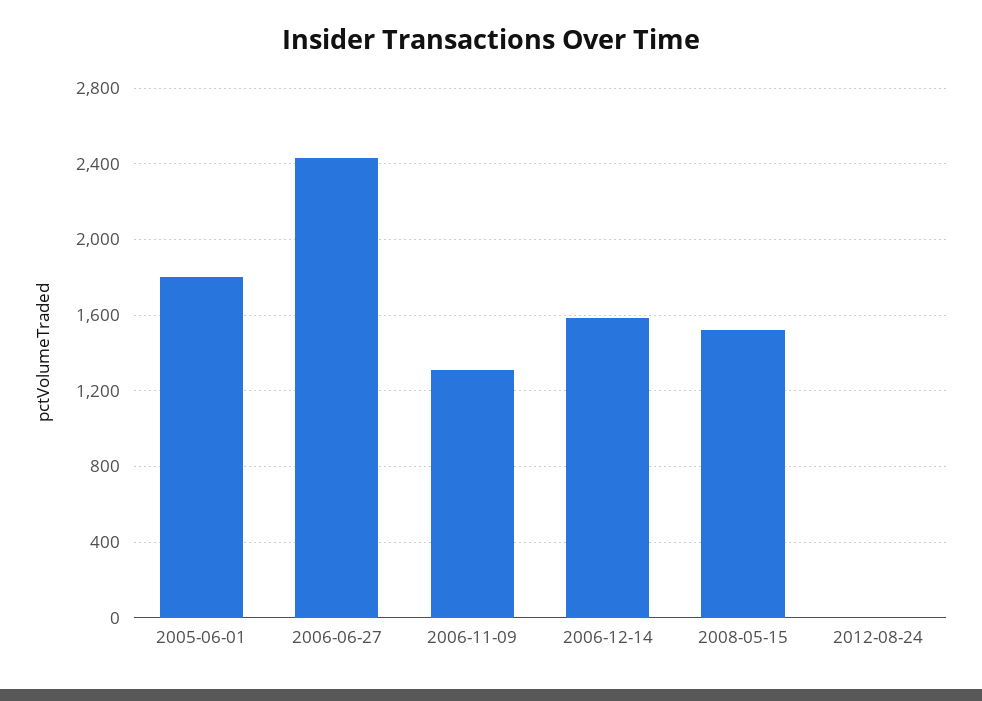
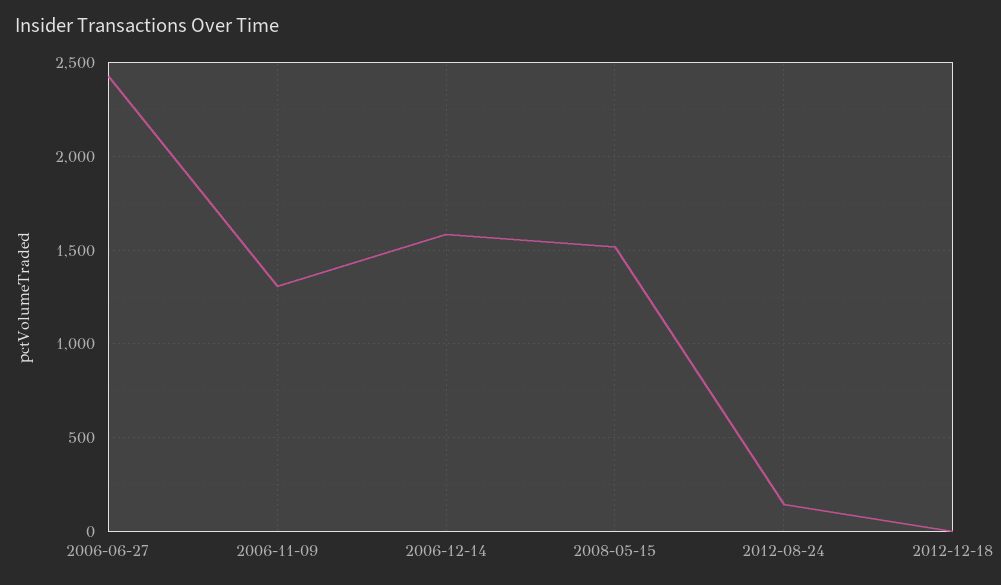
2005-06-01: 1800 -> none
2012-08-24: 0 -> 150
2012-12-18: none -> 0

